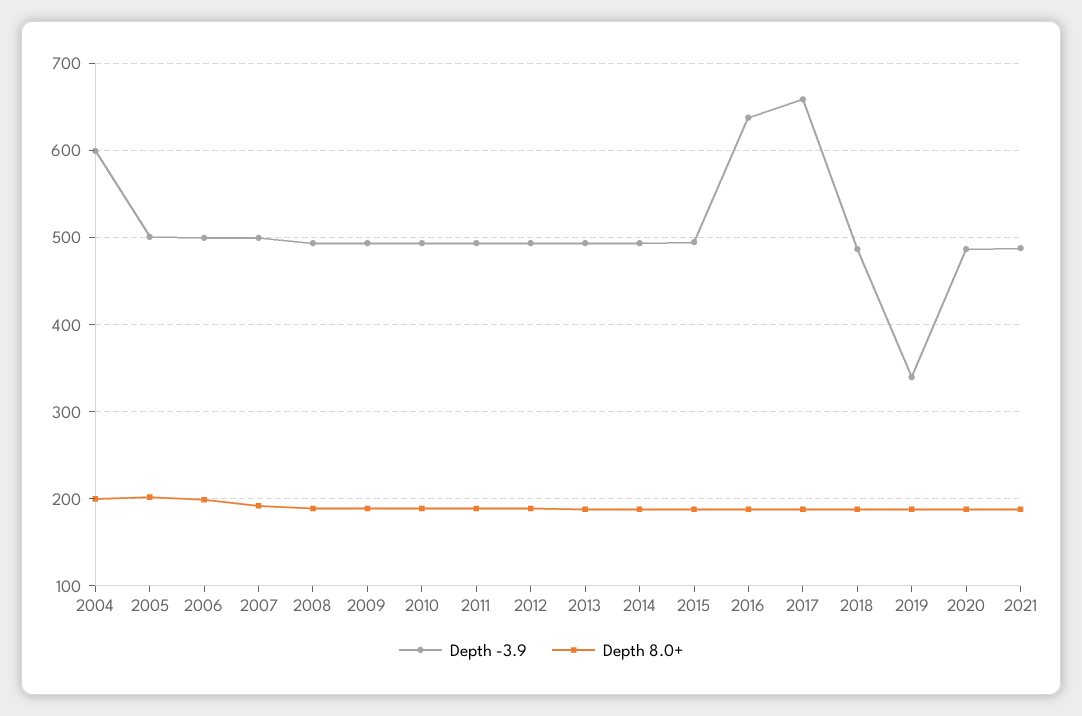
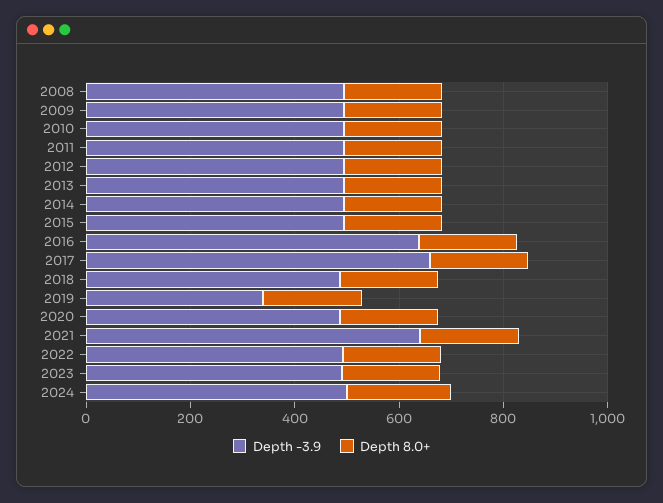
Depth -3.9, 2004: 600 -> none
Depth 8.0+, 2004: 200 -> none
Depth -3.9, 2005: 500 -> none
Depth 8.0+, 2005: 200 -> none
Depth -3.9, 2006: 500 -> none
Depth 8.0+, 2006: 200 -> none
Depth -3.9, 2007: 500 -> none
Depth 8.0+, 2007: 190 -> none
Depth -3.9, 2021: 490 -> 650
Depth -3.9, 2022: none -> 500
Depth 8.0+, 2022: none -> 200
Depth -3.9, 2023: none -> 500
Depth 8.0+, 2023: none -> 200
Depth -3.9, 2024: none -> 500
Depth 8.0+, 2024: none -> 200

